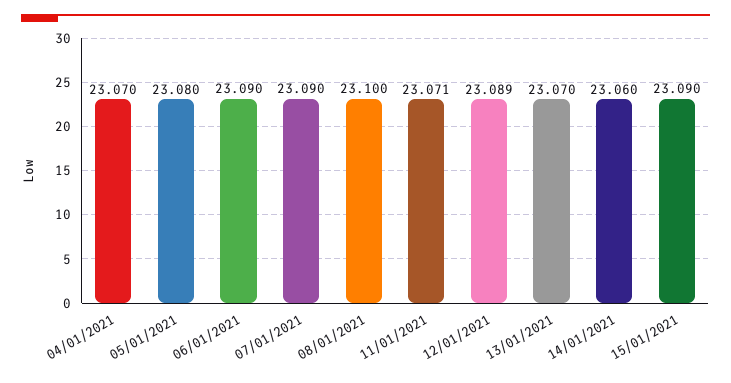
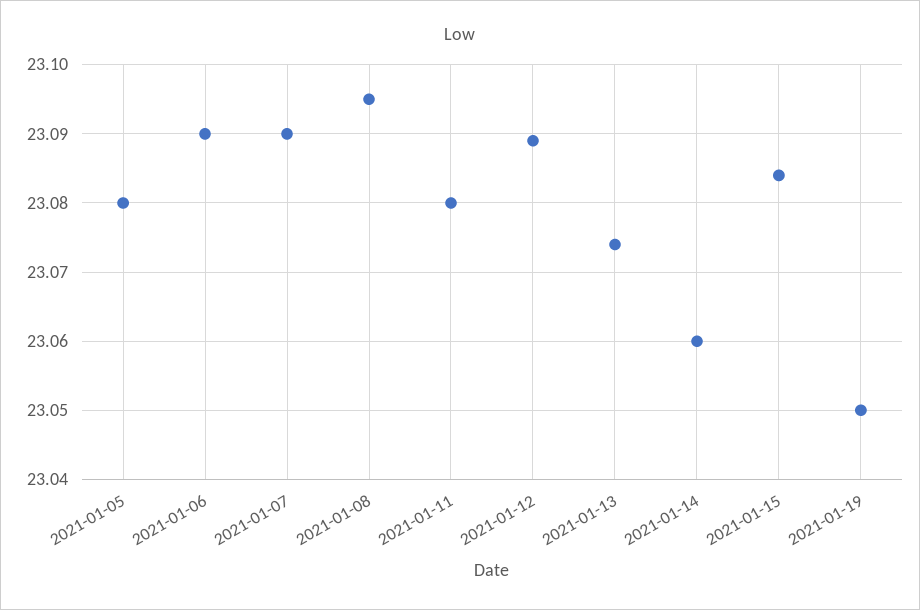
04/01/2021: 23.07 -> none
08/01/2021: 23.1 -> 23.095
11/01/2021: 23.071 -> 23.08
13/01/2021: 23.07 -> 23.074
15/01/2021: 23.09 -> 23.084
2021-01-19: none -> 23.05

